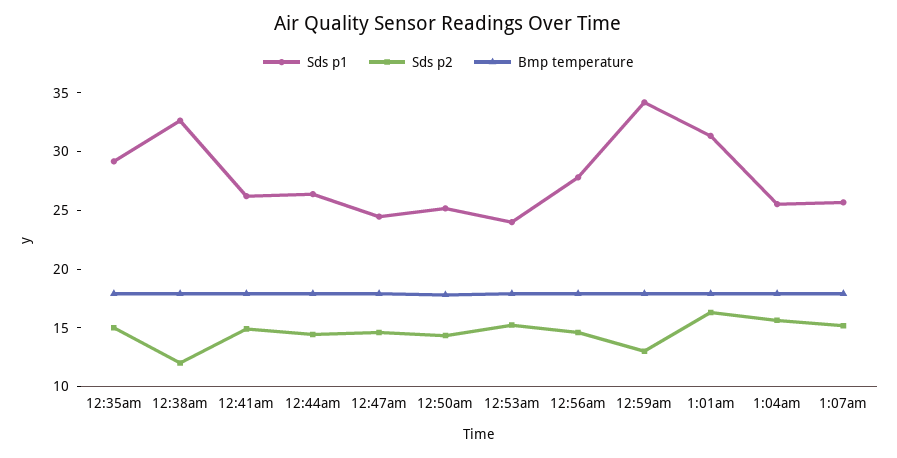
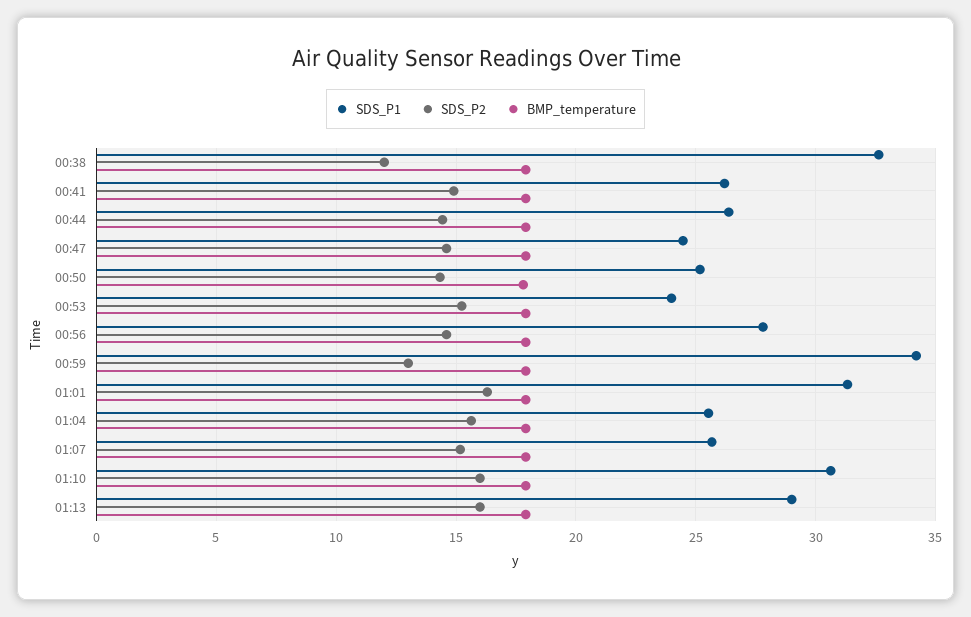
Sds p1, 12:35am: 29 -> none
Sds p2, 12:35am: 15 -> none
Bmp temperature, 12:35am: 18 -> none
Sds p1, 01:10: none -> 30.5
Sds p2, 01:10: none -> 16
Bmp temperature, 01:10: none -> 18
Sds p1, 01:13: none -> 29
Sds p2, 01:13: none -> 16
Bmp temperature, 01:13: none -> 18

